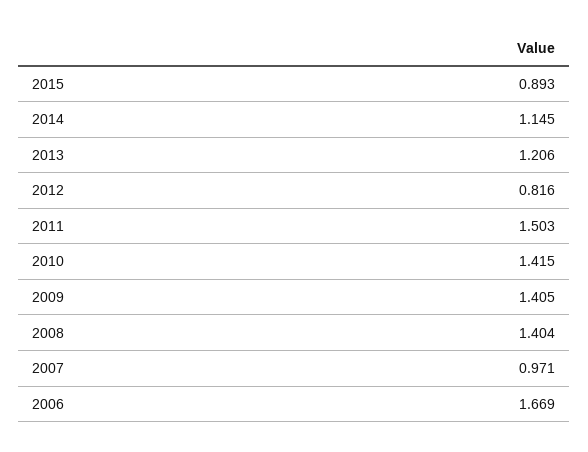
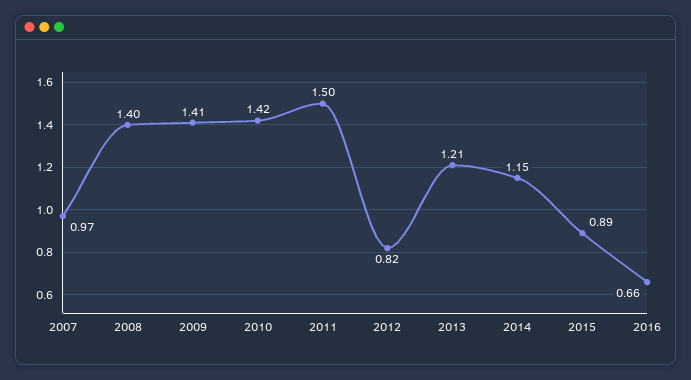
2006: 1.669 -> none
2016: none -> 0.66

